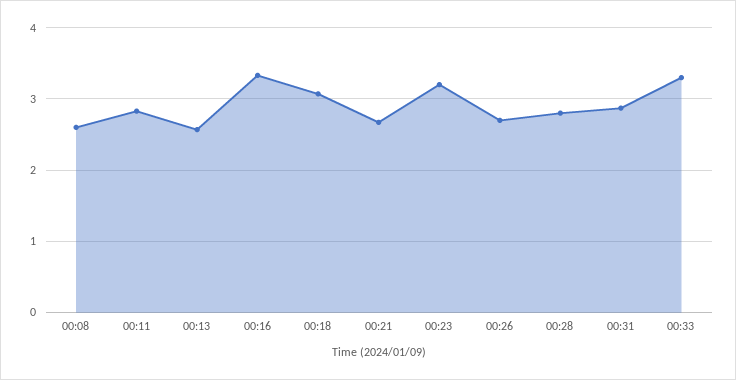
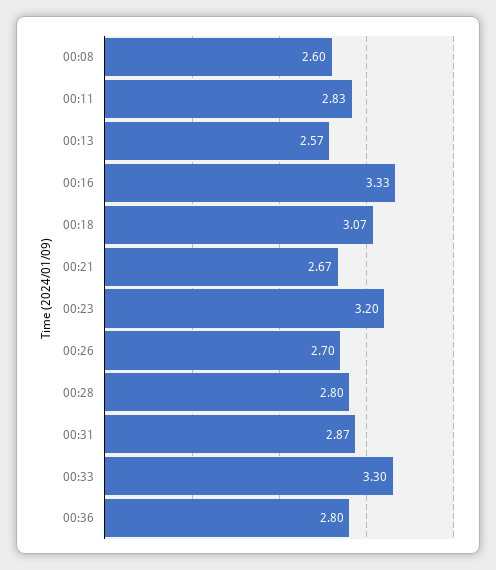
00:36: none -> 2.8

